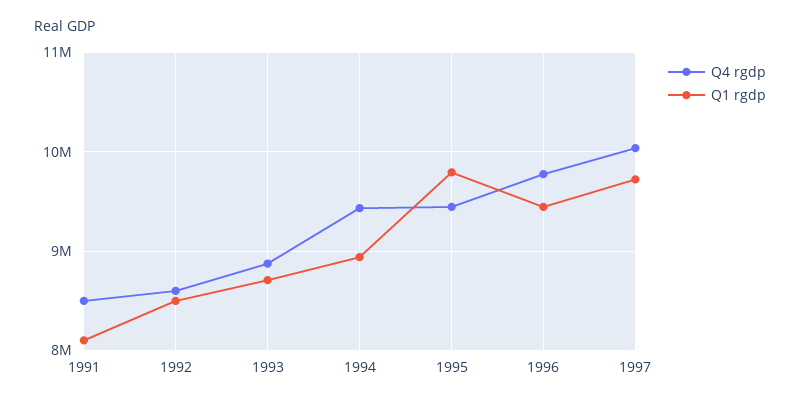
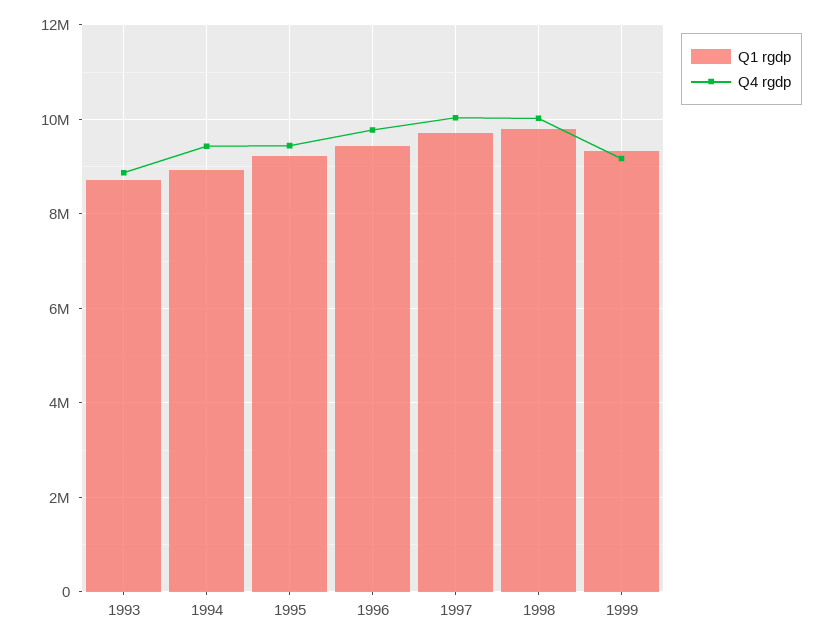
Q4 rgdp, 1991: 8500000 -> none
Q1 rgdp, 1991: 8100000 -> none
Q4 rgdp, 1992: 8600000 -> none
Q1 rgdp, 1992: 8500000 -> none
Q1 rgdp, 1995: 9800000 -> 9200000
Q1 rgdp, 1998: none -> 9800000
Q4 rgdp, 1998: none -> 10000000
Q1 rgdp, 1999: none -> 9400000
Q4 rgdp, 1999: none -> 9200000

